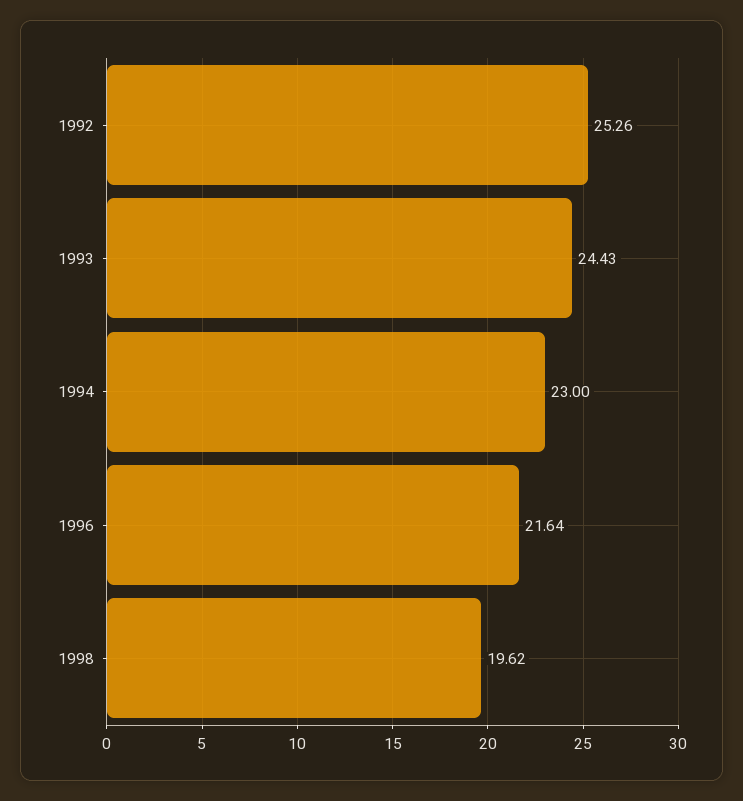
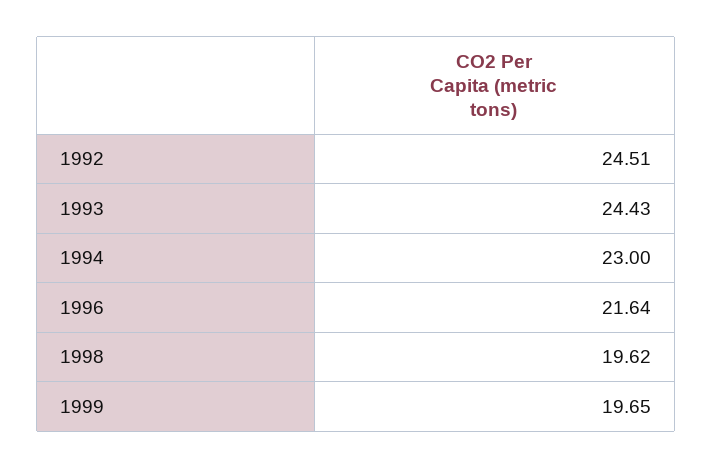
1992: 25.26 -> 24.51
1999: none -> 19.65

